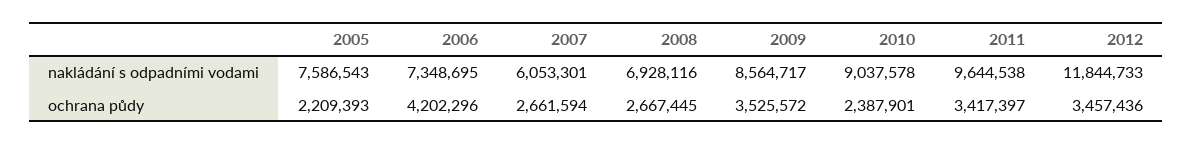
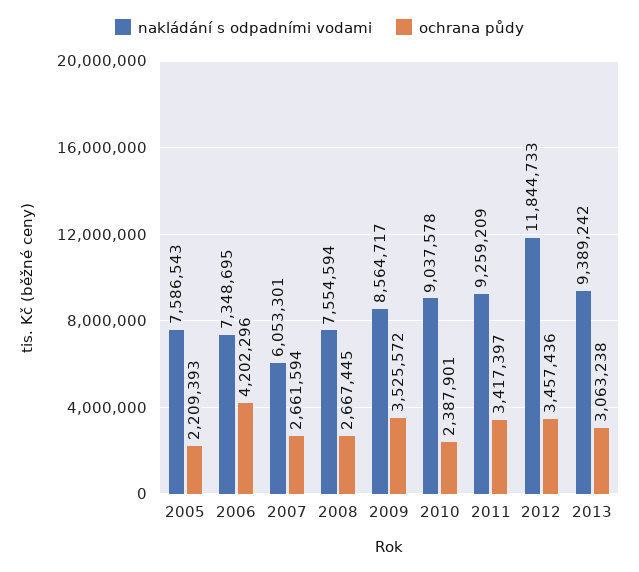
nakládání s odpadními vodami, 2008: 6928116 -> 7554594
nakládání s odpadními vodami, 2011: 9644538 -> 9259209
nakládání s odpadními vodami, 2013: none -> 9389242
ochrana půdy, 2013: none -> 3063238

